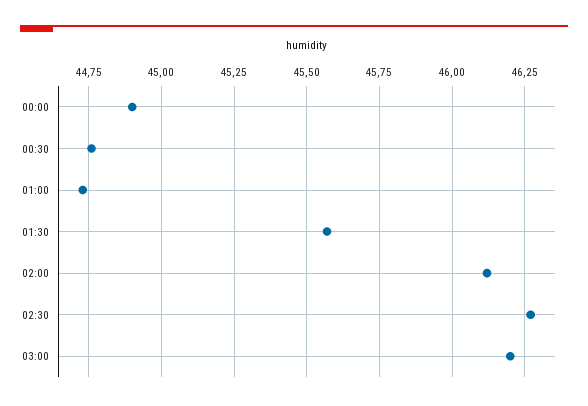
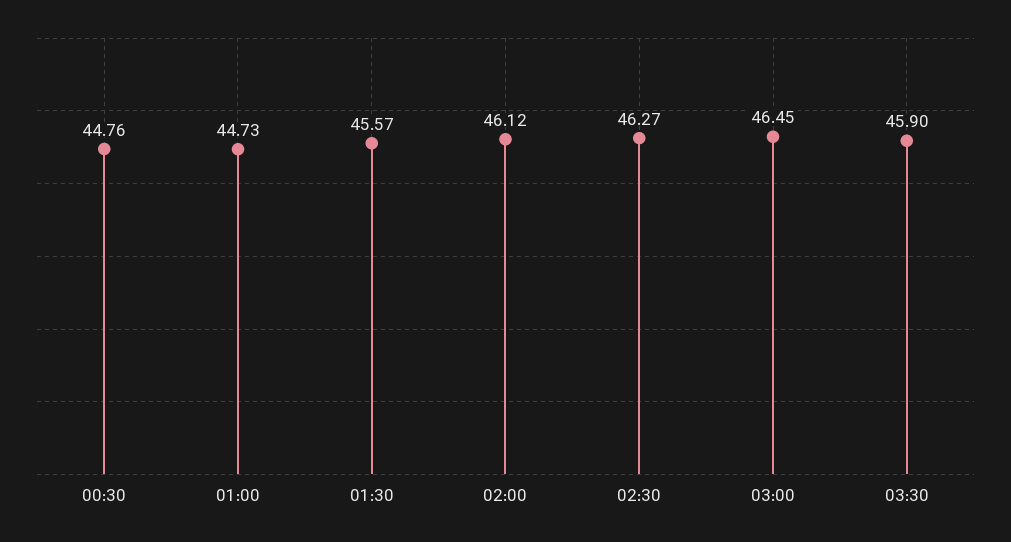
00:00: 44.9 -> none
03:00: 46.2 -> 46.45
03:30: none -> 45.9

